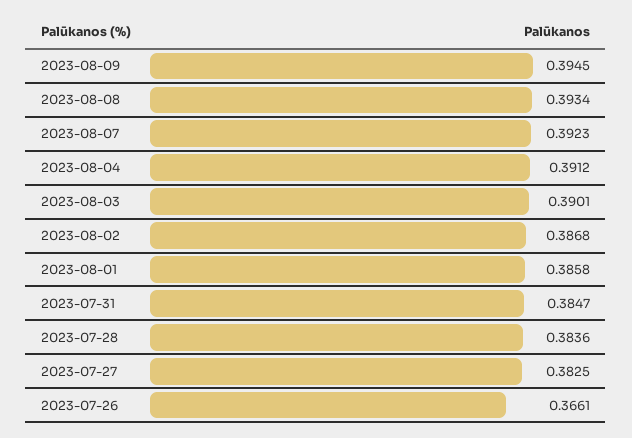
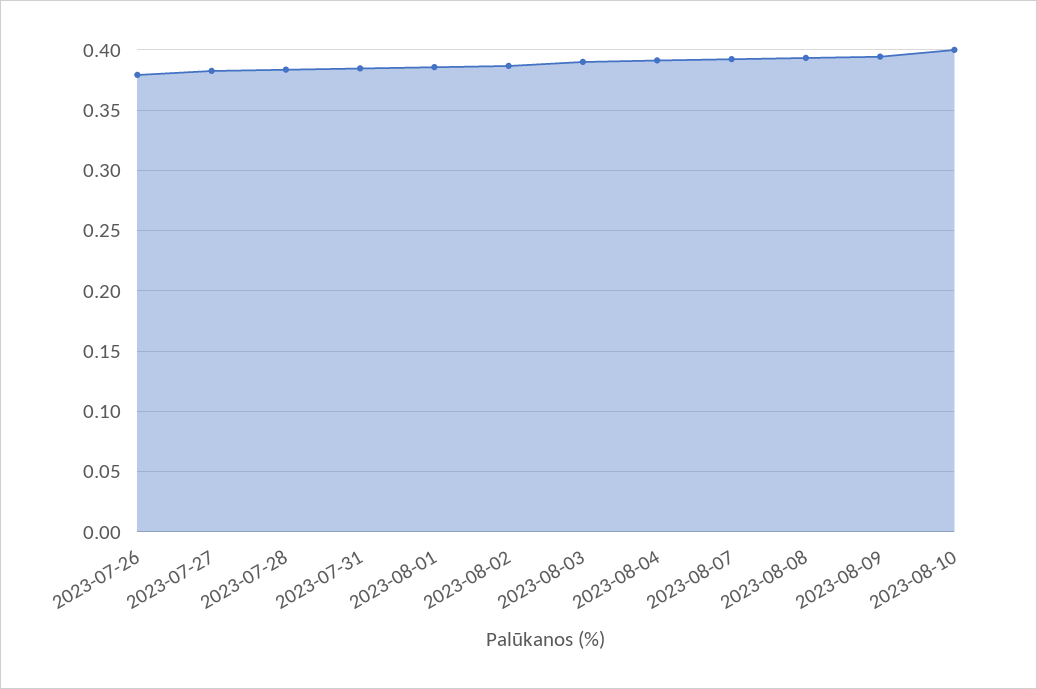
2023-07-26: 0.3661 -> 0.38
2023-08-10: none -> 0.4

